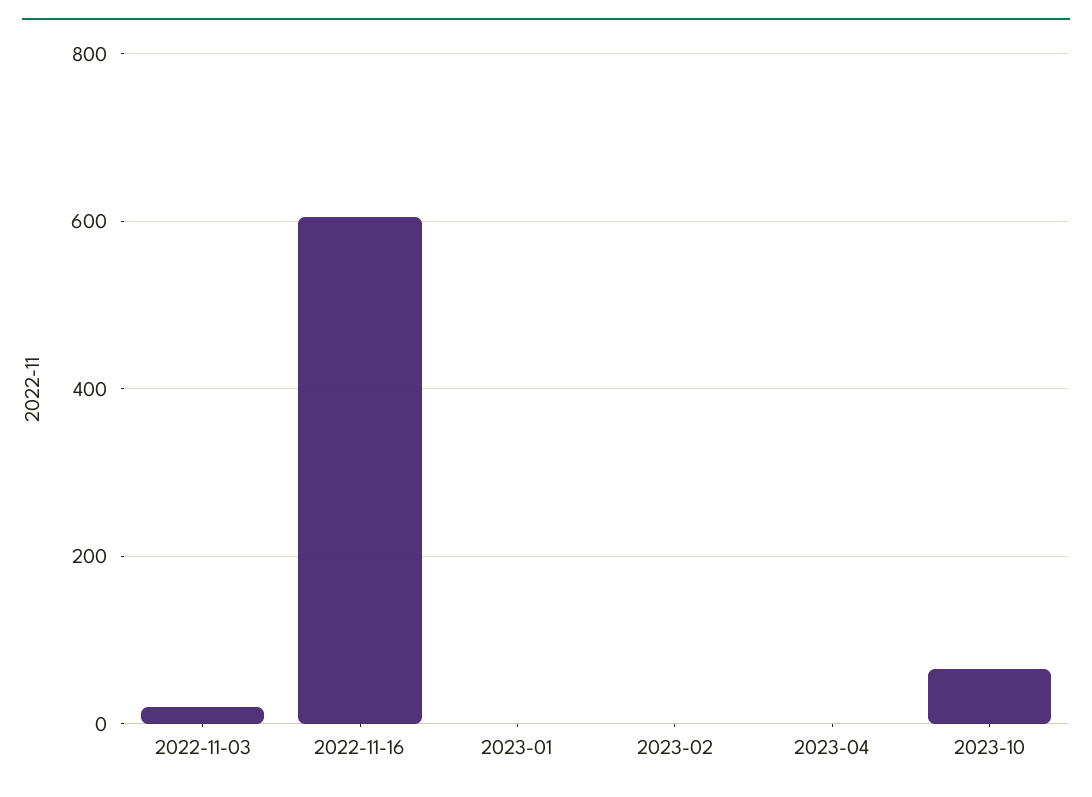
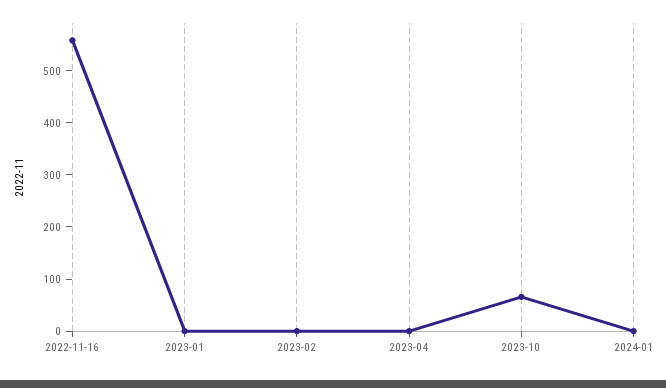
2022-11-03: 20 -> none
2022-11-16: 600 -> 560
2024-01: none -> 0

